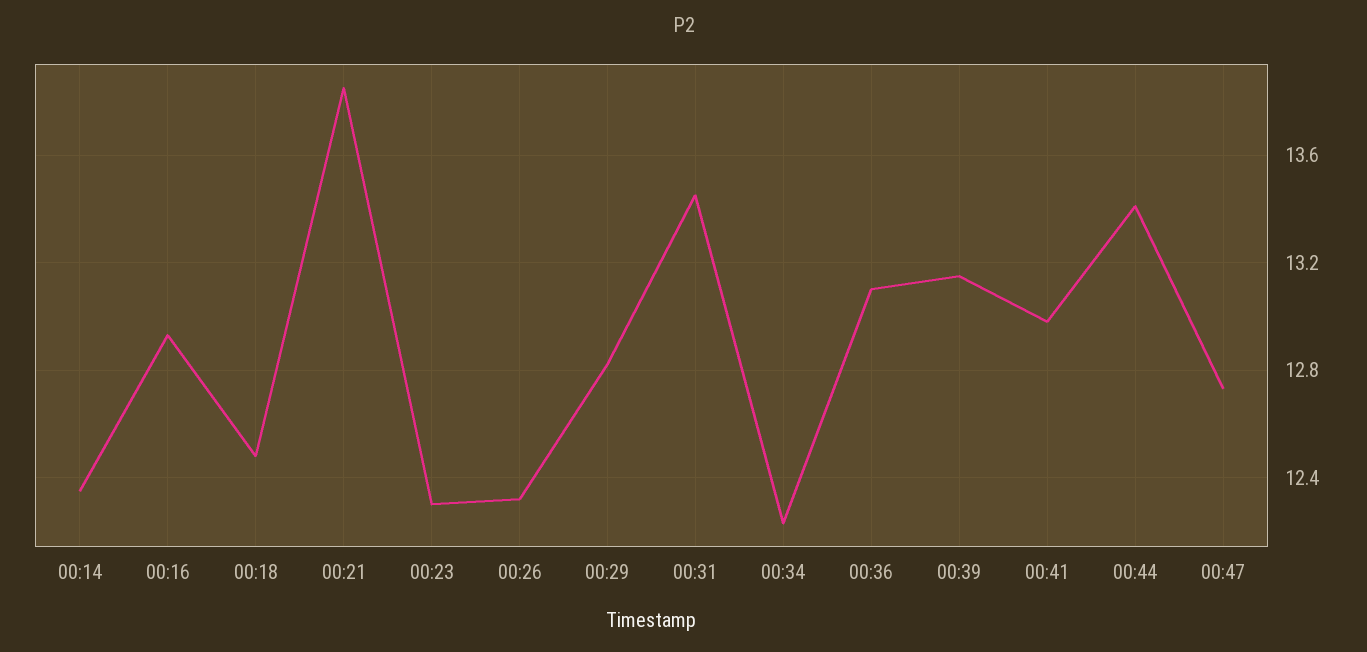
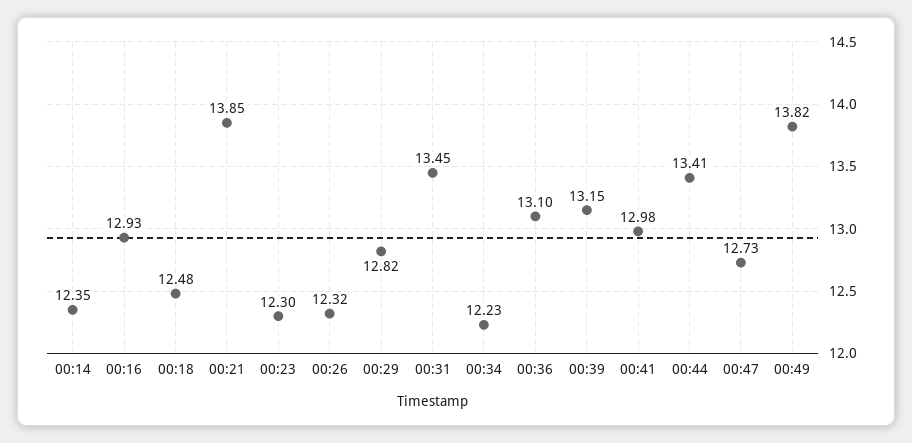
00:49: none -> 13.82

